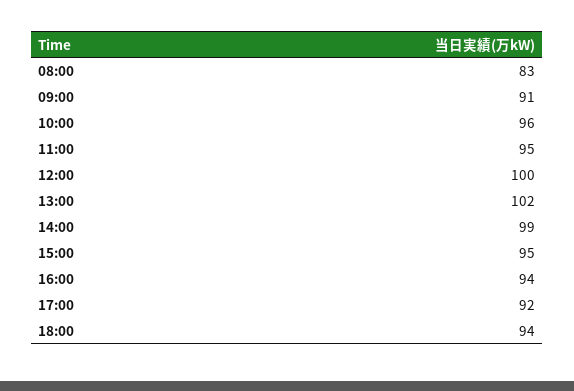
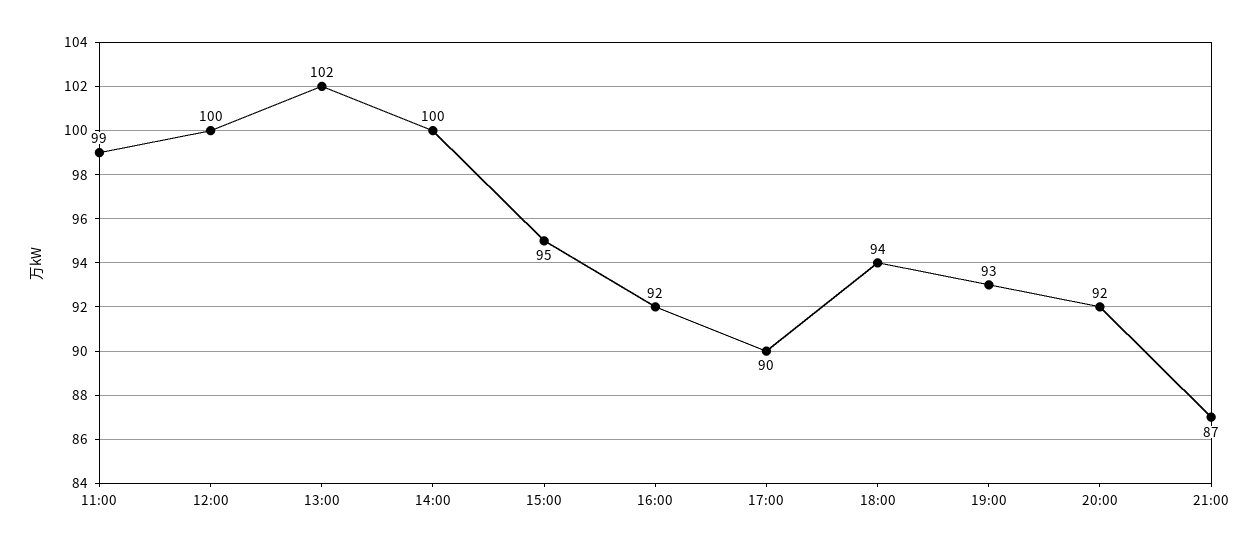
08:00: 83 -> none
09:00: 91 -> none
10:00: 96 -> none
11:00: 95 -> 99
14:00: 99 -> 100
16:00: 94 -> 92
17:00: 92 -> 90
19:00: none -> 93
20:00: none -> 92
21:00: none -> 87

